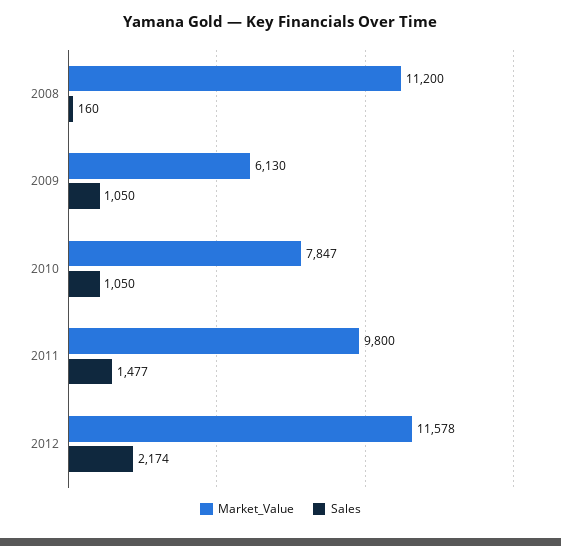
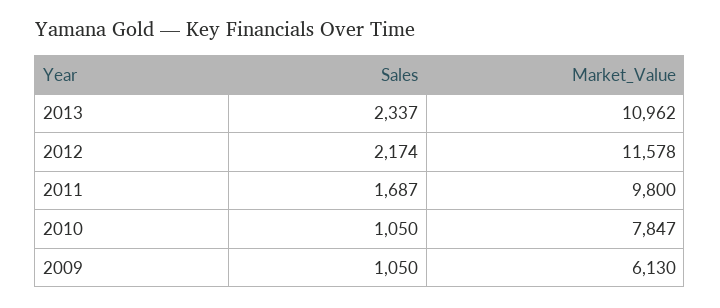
Market_Value, 2008: 11200 -> none
Sales, 2008: 160 -> none
Sales, 2011: 1477 -> 1687
Sales, 2013: none -> 2337
Market_Value, 2013: none -> 10962

